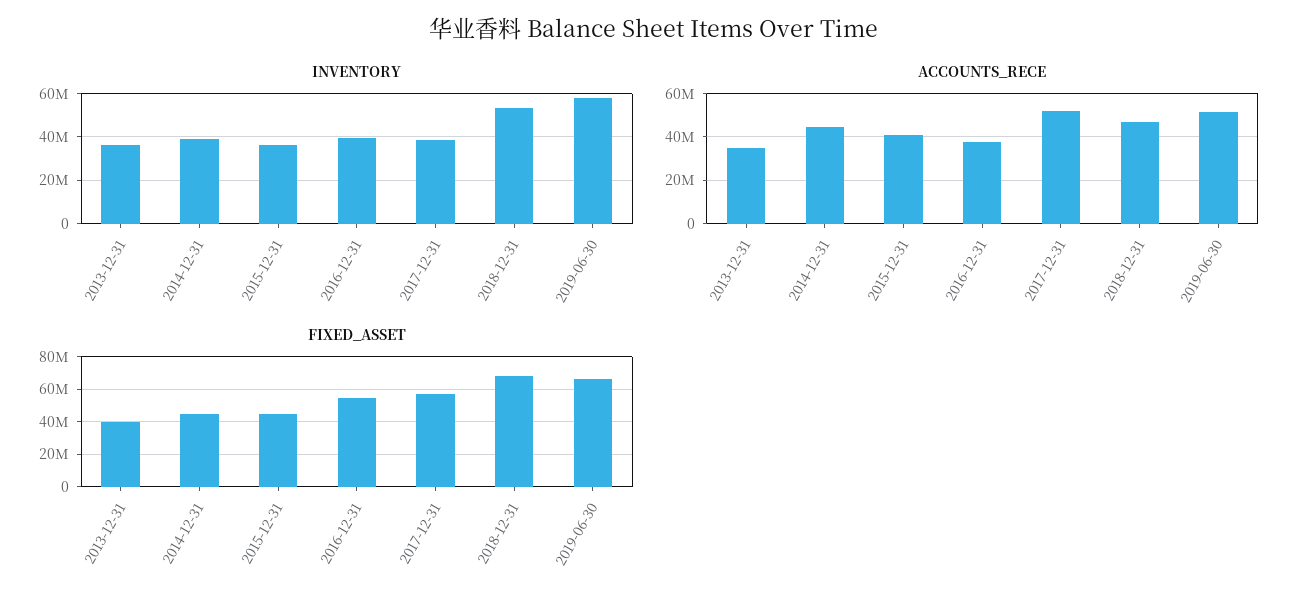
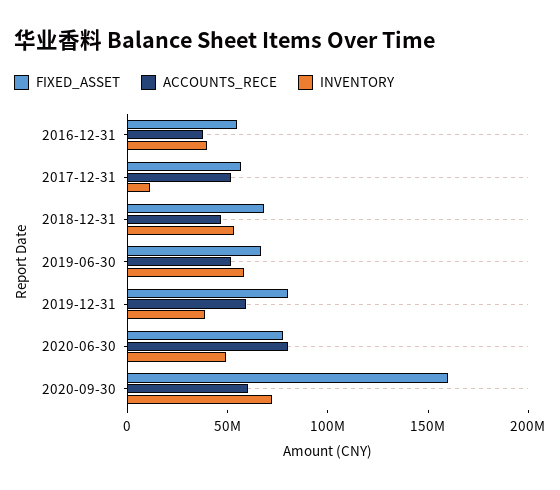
INVENTORY, 2013-12-31: 35000000 -> none
INVENTORY, 2014-12-31: 40000000 -> none
INVENTORY, 2015-12-31: 35000000 -> none
INVENTORY, 2017-12-31: 40000000 -> 10000000
ACCOUNTS_RECE, 2013-12-31: 35000000 -> none
ACCOUNTS_RECE, 2014-12-31: 45000000 -> none
ACCOUNTS_RECE, 2015-12-31: 40000000 -> none
FIXED_ASSET, 2013-12-31: 40000000 -> none
FIXED_ASSET, 2014-12-31: 45000000 -> none
FIXED_ASSET, 2015-12-31: 45000000 -> none
FIXED_ASSET, 2019-12-31: none -> 80000000
ACCOUNTS_RECE, 2019-12-31: none -> 60000000
INVENTORY, 2019-12-31: none -> 40000000
FIXED_ASSET, 2020-06-30: none -> 80000000
ACCOUNTS_RECE, 2020-06-30: none -> 80000000
INVENTORY, 2020-06-30: none -> 50000000
FIXED_ASSET, 2020-09-30: none -> 160000000
ACCOUNTS_RECE, 2020-09-30: none -> 60000000
INVENTORY, 2020-09-30: none -> 70000000

